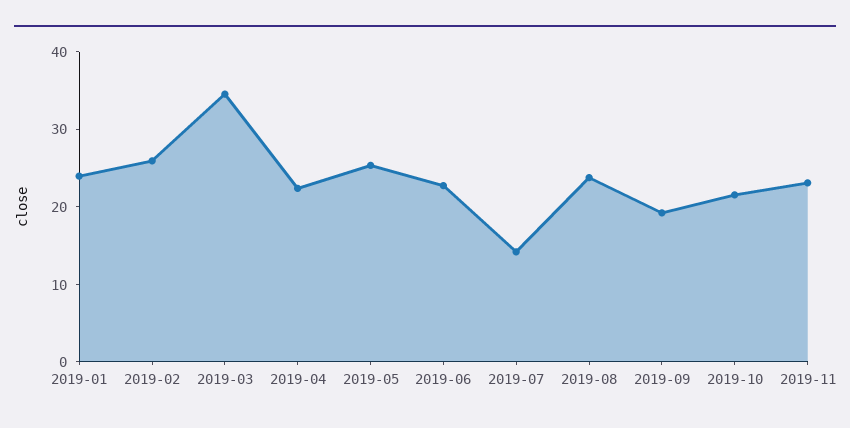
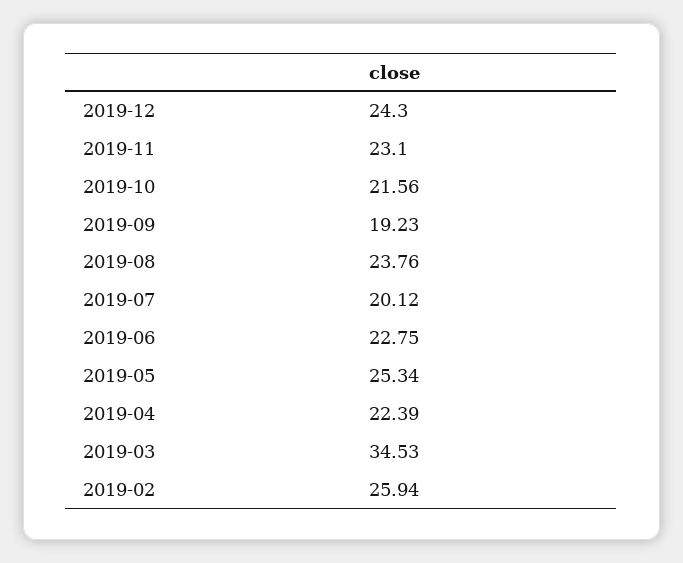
2019-01: 24 -> none
2019-07: 14 -> 20.12
2019-12: none -> 24.3

